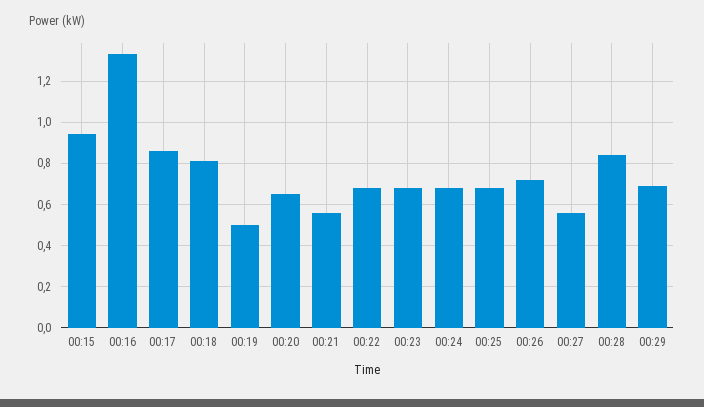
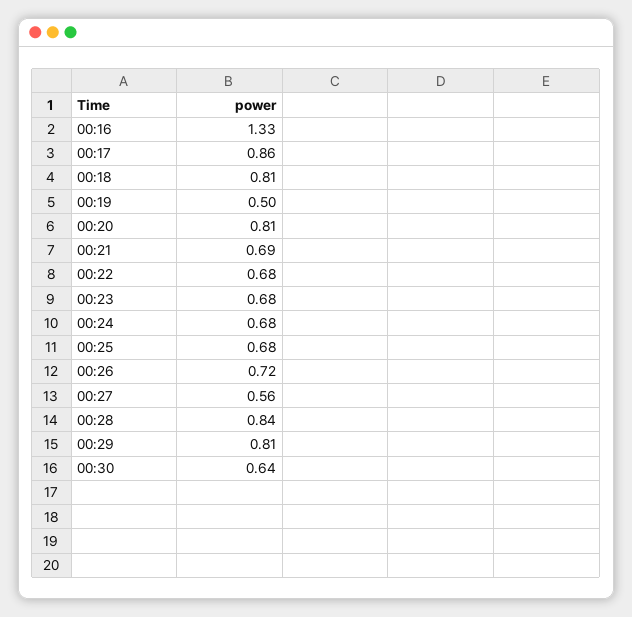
00:15: 0.95 -> none
00:20: 0.65 -> 0.81
00:21: 0.55 -> 0.69
00:29: 0.7 -> 0.81
00:30: none -> 0.64

